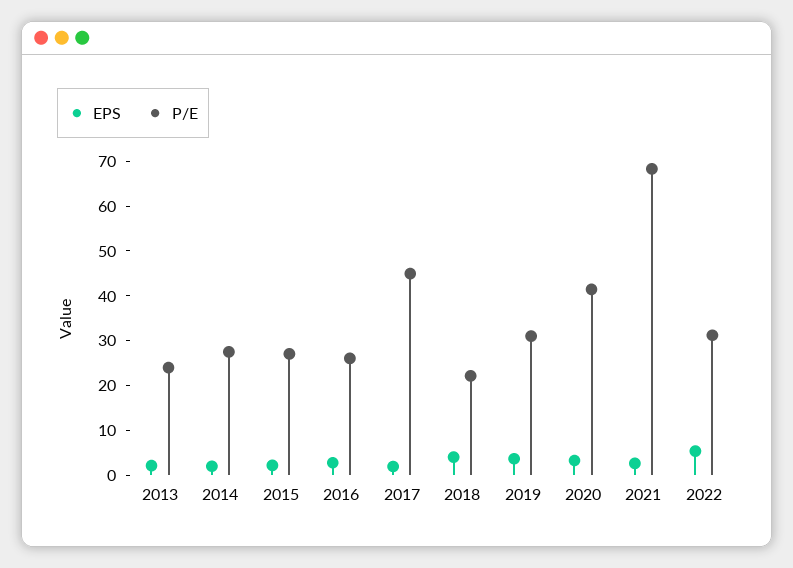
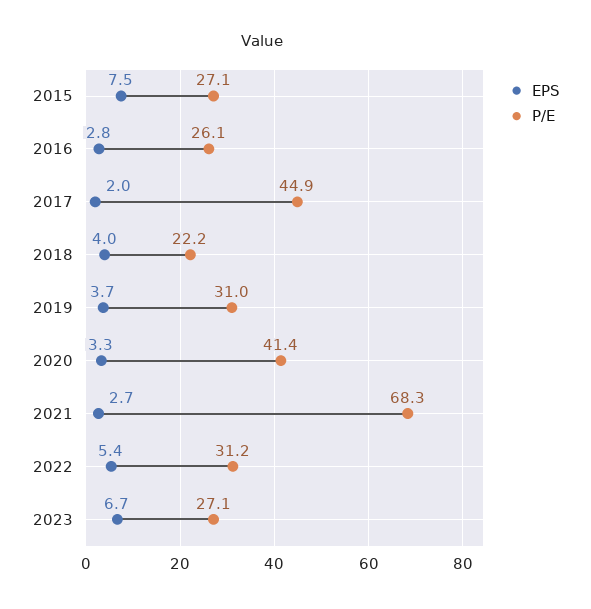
EPS, 2013: 2 -> none
P/E, 2013: 24 -> none
EPS, 2014: 2 -> none
P/E, 2014: 28 -> none
EPS, 2015: 2 -> 7.5
EPS, 2023: none -> 6.7
P/E, 2023: none -> 27.1

